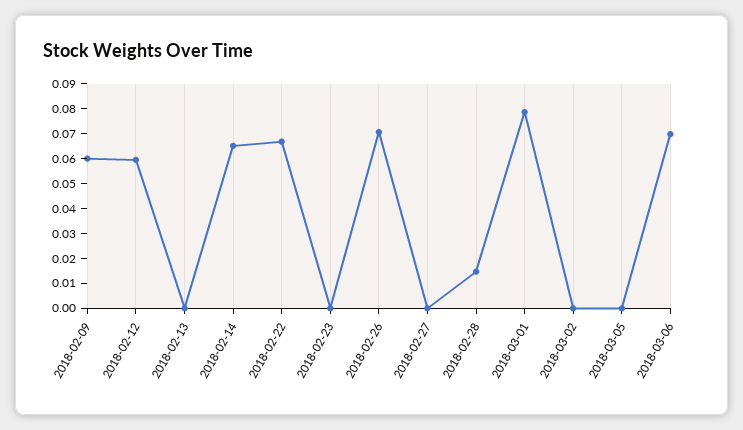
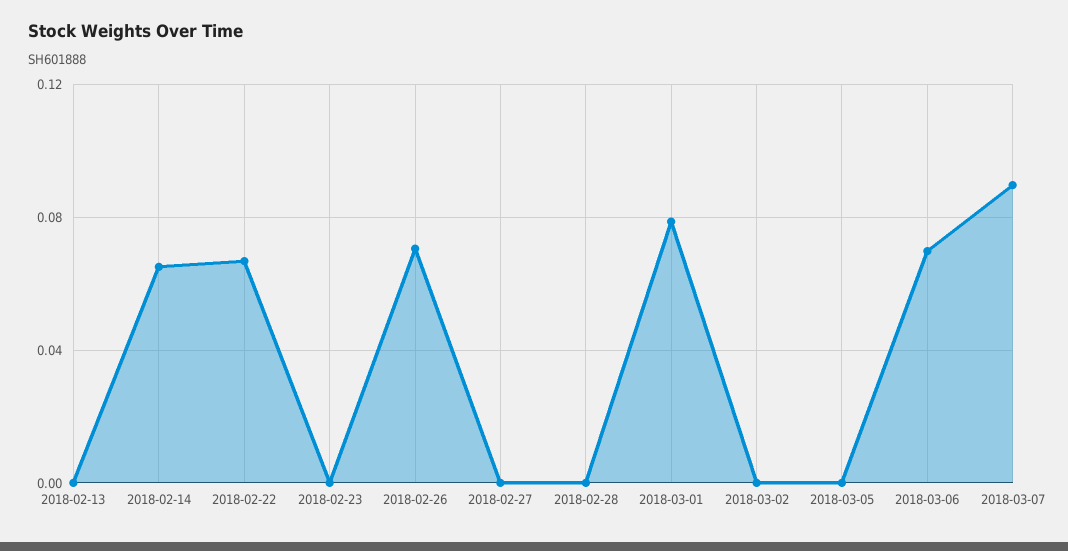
2018-02-09: 0.06 -> none
2018-02-12: 0.06 -> none
2018-02-28: 0.015 -> 0
2018-03-07: none -> 0.09

